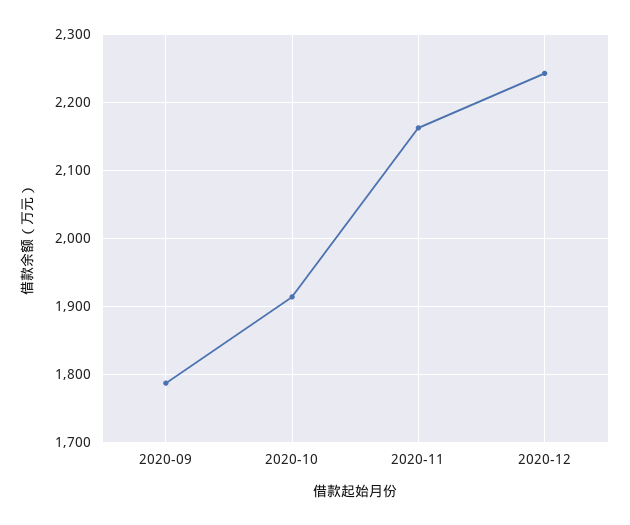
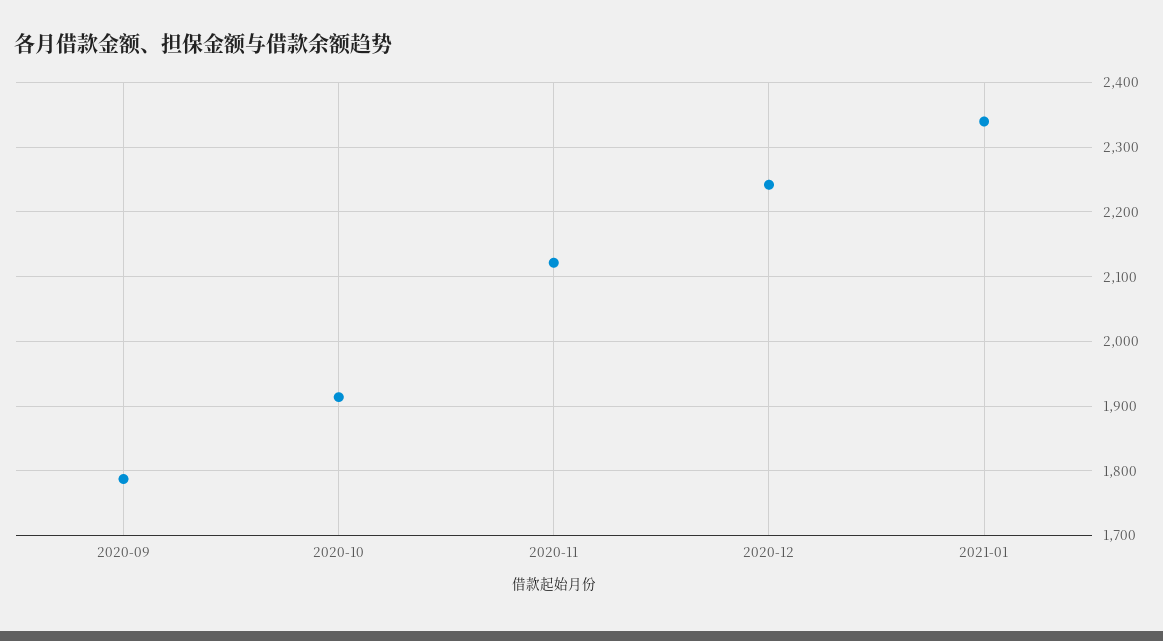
2020-11: 2160 -> 2120
2021-01: none -> 2340

